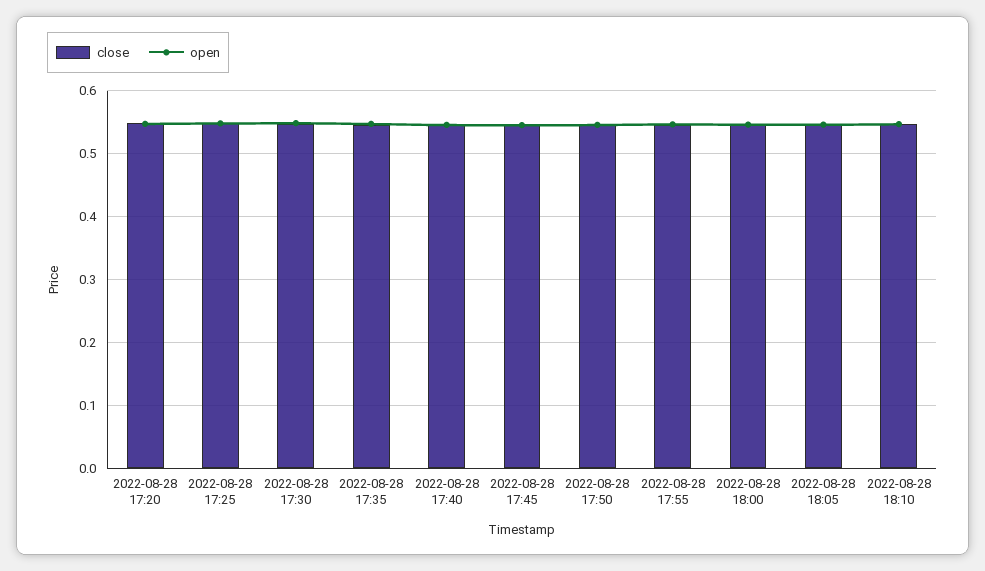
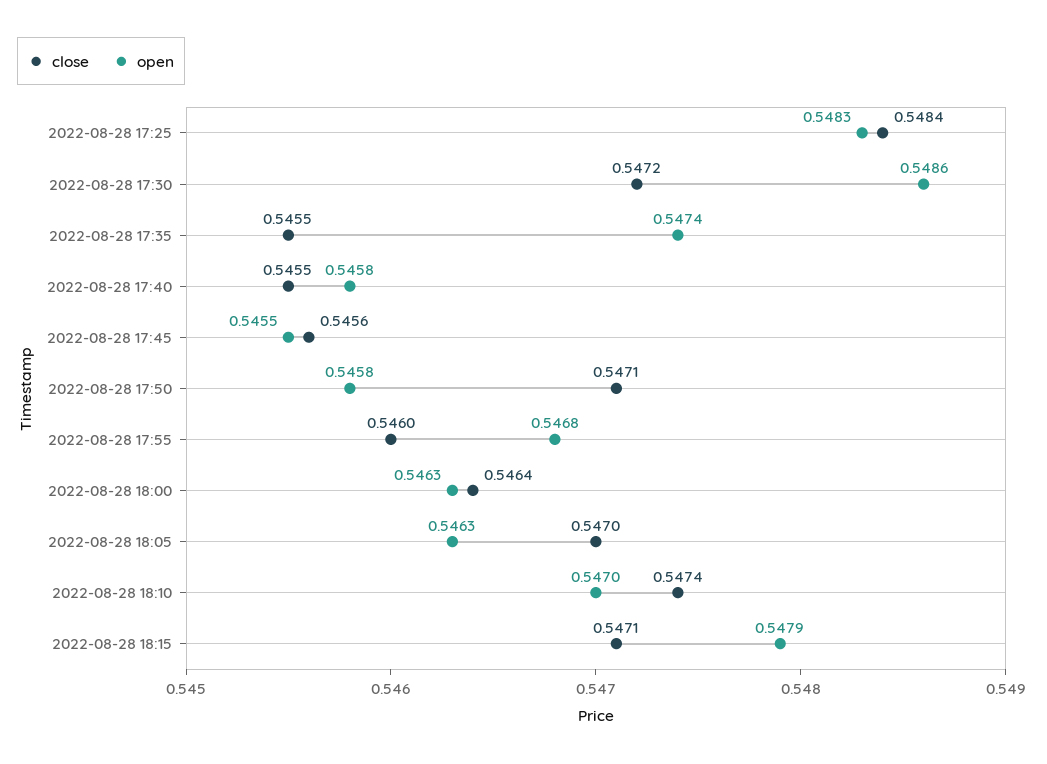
close, 2022-08-28 17:20: 0.55 -> none
open, 2022-08-28 17:20: 0.55 -> none
close, 2022-08-28 18:15: none -> 0.5471
open, 2022-08-28 18:15: none -> 0.5479

